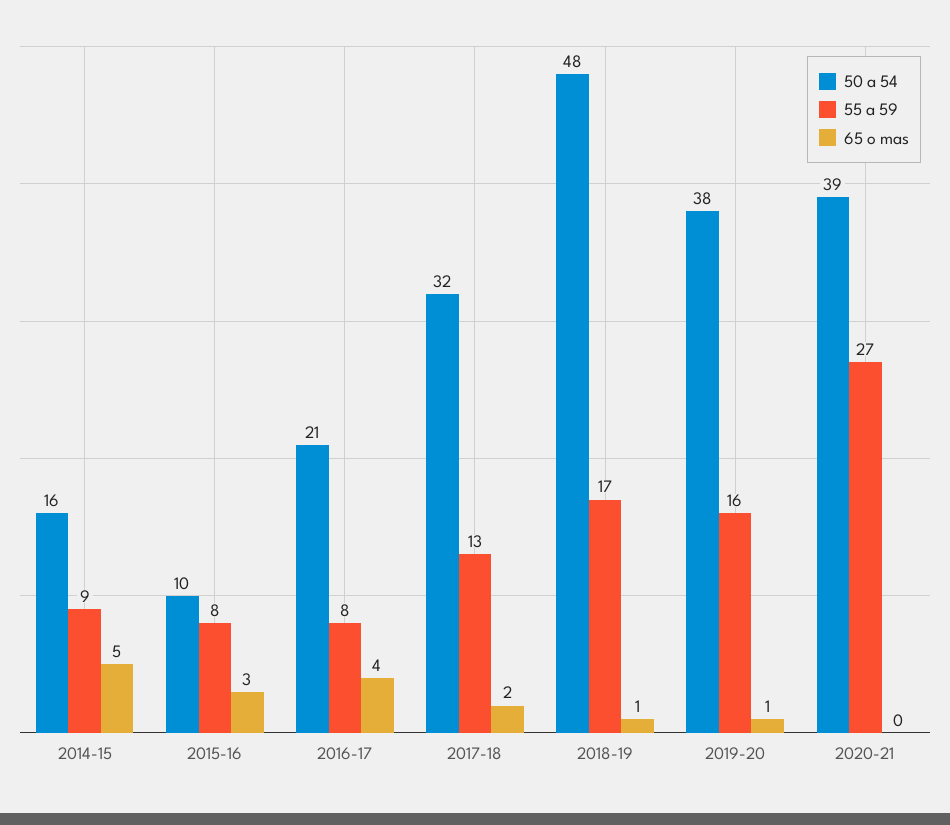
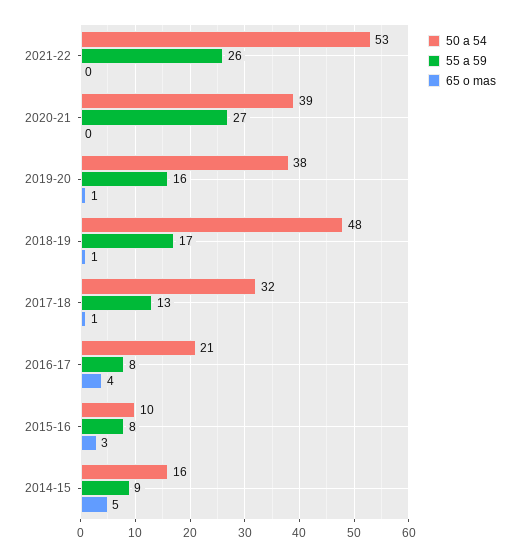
65 o mas, 2017-18: 2 -> 1
50 a 54, 2021-22: none -> 53
55 a 59, 2021-22: none -> 26
65 o mas, 2021-22: none -> 0

